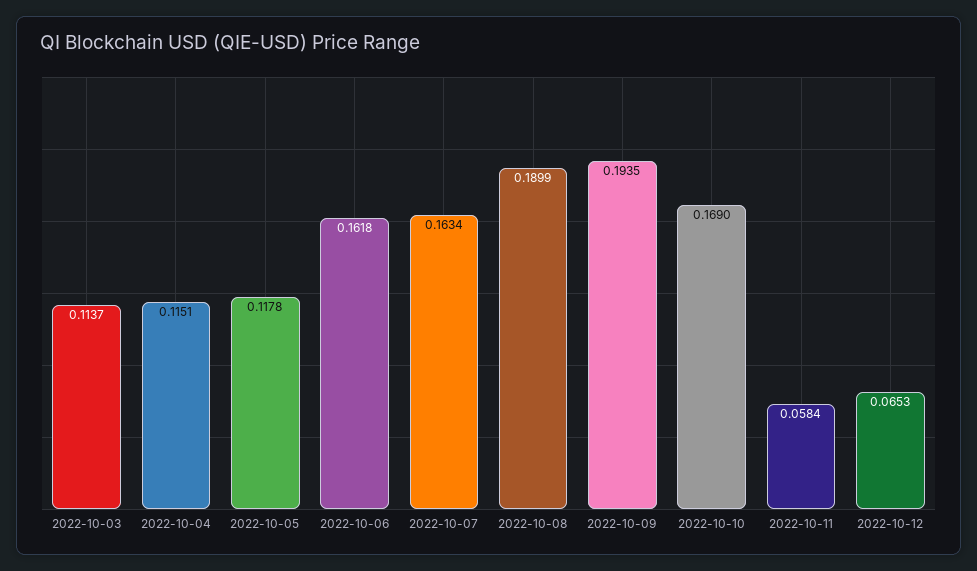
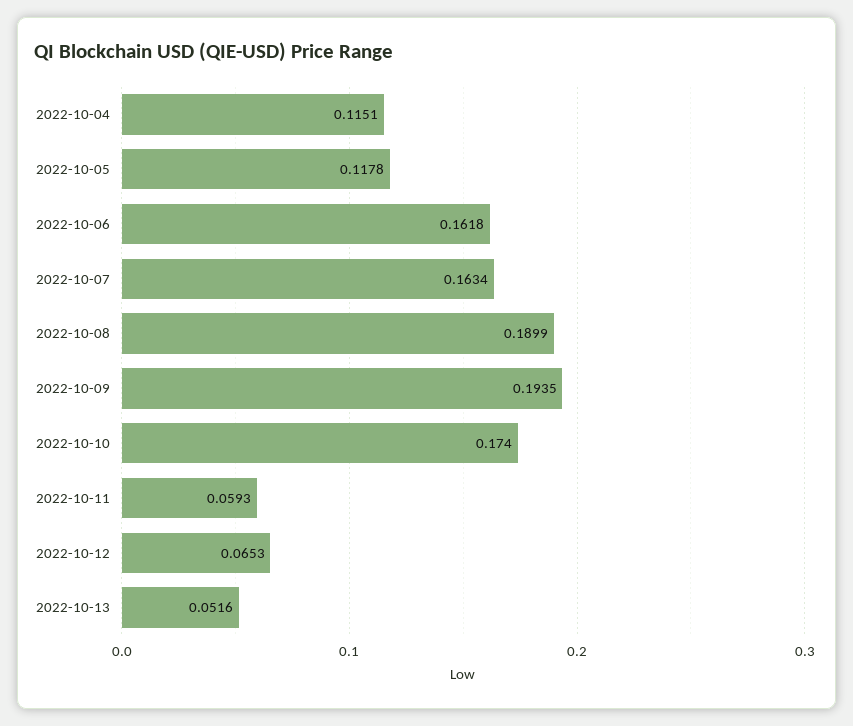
2022-10-03: 0.1137 -> none
2022-10-10: 0.169 -> 0.174
2022-10-11: 0.0584 -> 0.0593
2022-10-13: none -> 0.0516

